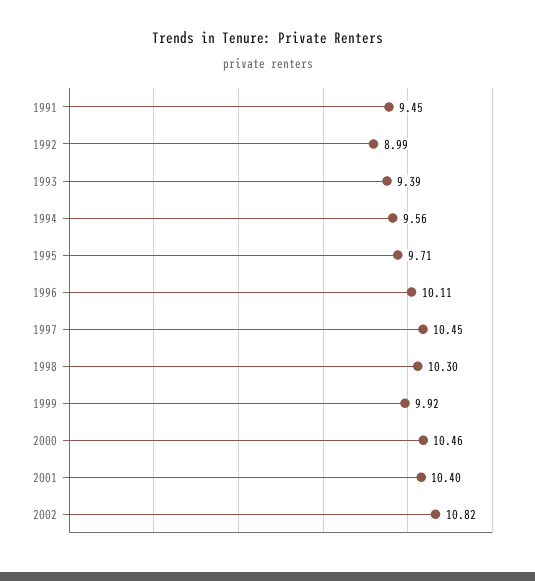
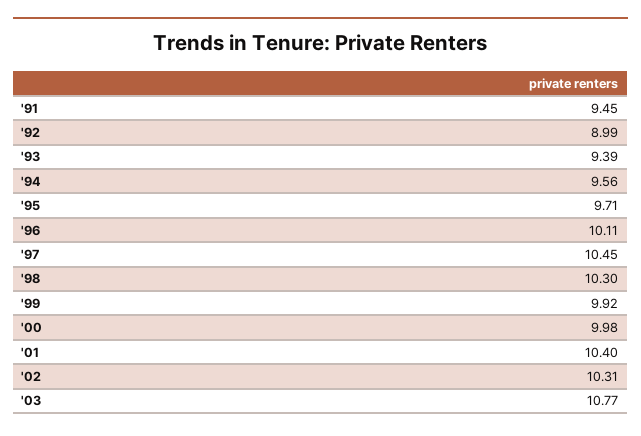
2000: 10.46 -> 9.98
2002: 10.82 -> 10.31
'03: none -> 10.77

